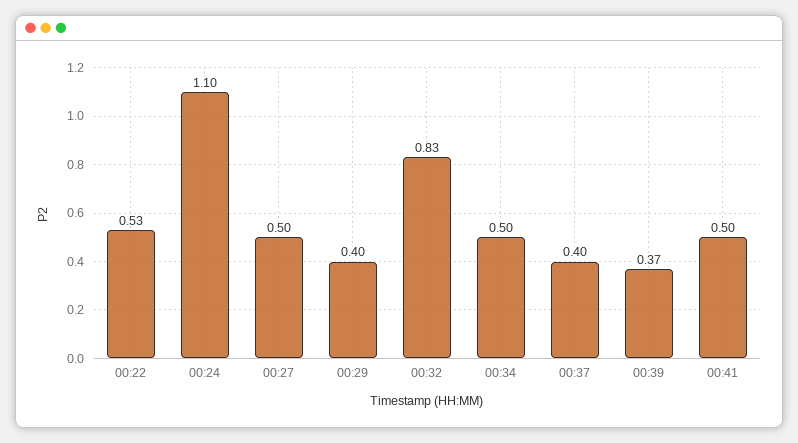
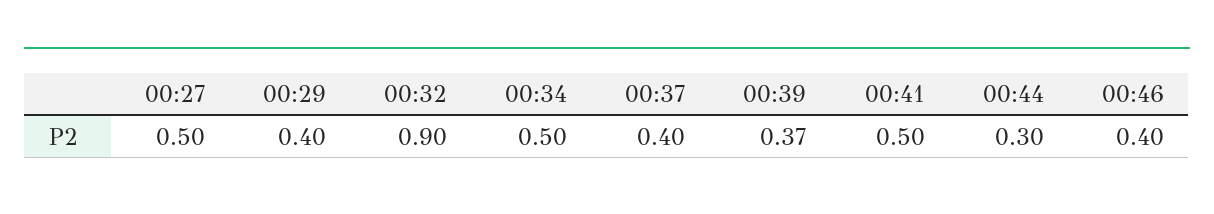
00:22: 0.53 -> none
00:24: 1.1 -> none
00:32: 0.83 -> 0.9
00:44: none -> 0.3
00:46: none -> 0.4

